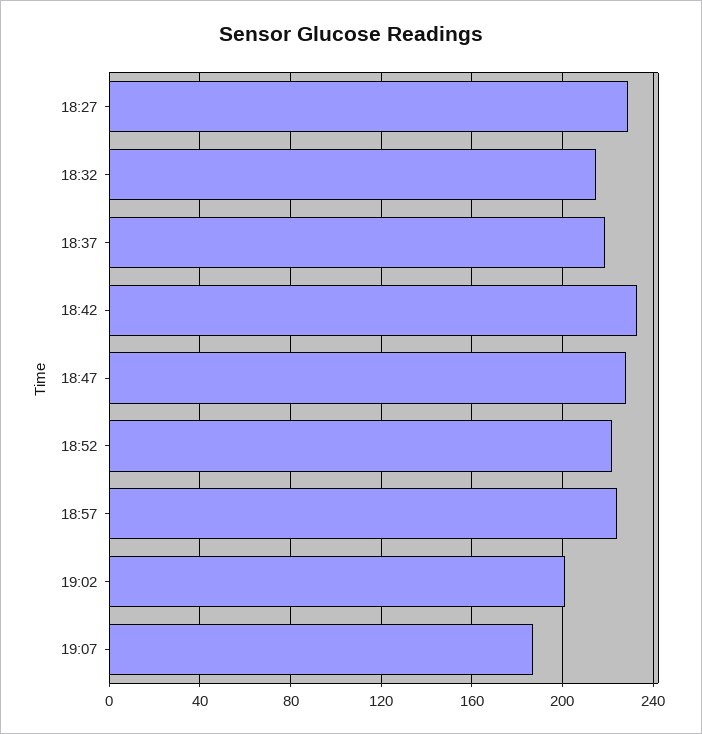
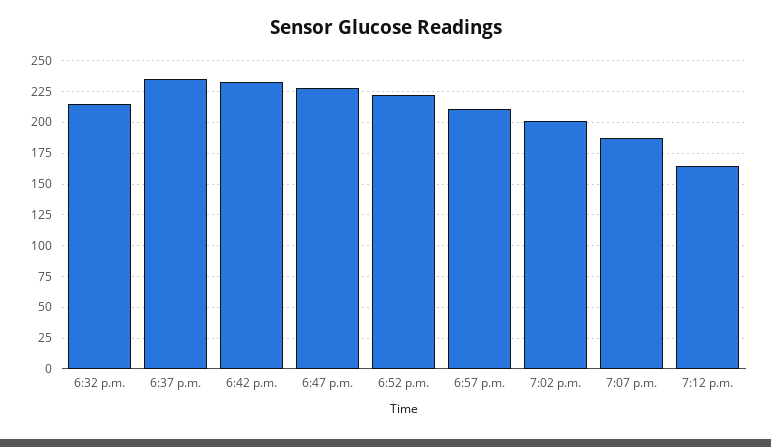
18:27: 230 -> none
18:37: 220 -> 235
18:57: 225 -> 210
7:12 p.m.: none -> 165

